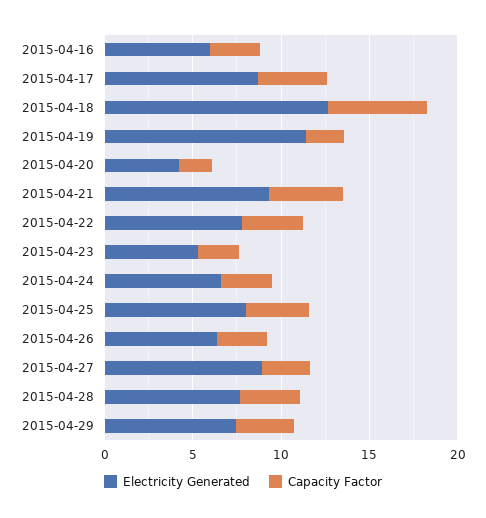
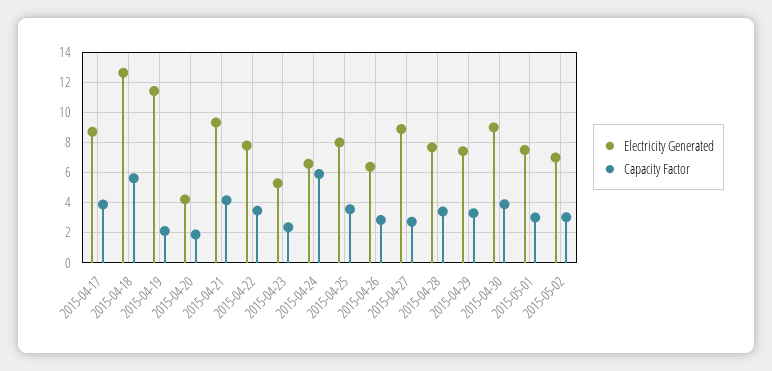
Electricity Generated, 2015-04-16: 6 -> none
Capacity Factor, 2015-04-16: 3 -> none
Capacity Factor, 2015-04-24: 3 -> 6
Electricity Generated, 2015-04-30: none -> 9
Capacity Factor, 2015-04-30: none -> 4
Electricity Generated, 2015-05-01: none -> 7.5
Capacity Factor, 2015-05-01: none -> 3
Electricity Generated, 2015-05-02: none -> 7
Capacity Factor, 2015-05-02: none -> 3

